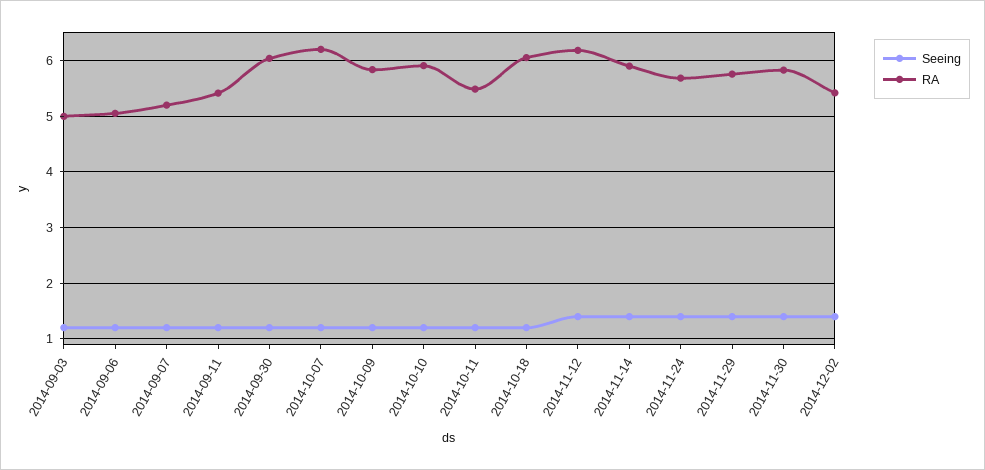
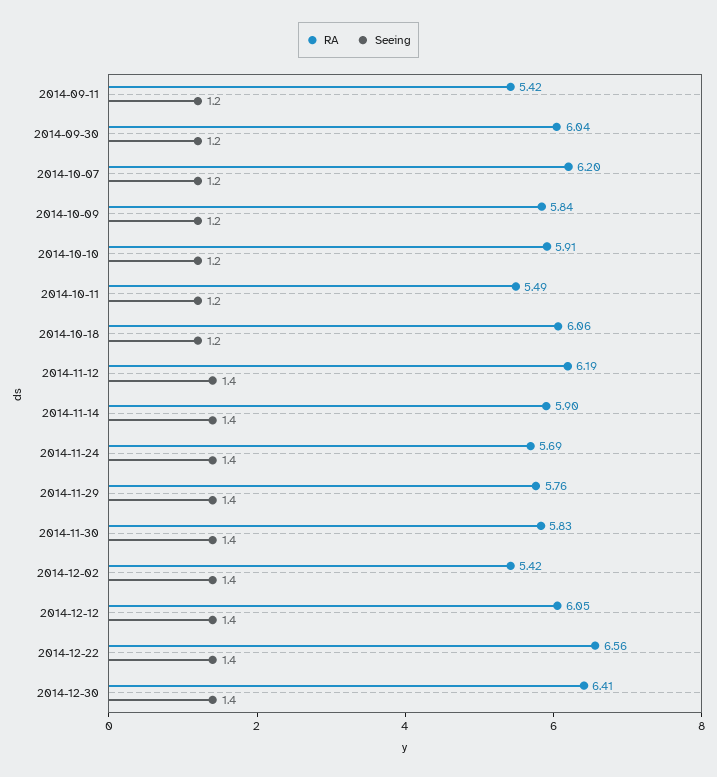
Seeing, 2014-09-03: 1.2 -> none
RA, 2014-09-03: 5 -> none
Seeing, 2014-09-06: 1.2 -> none
RA, 2014-09-06: 5 -> none
Seeing, 2014-09-07: 1.2 -> none
RA, 2014-09-07: 5.2 -> none
RA, 2014-12-12: none -> 6.05
Seeing, 2014-12-12: none -> 1.4
RA, 2014-12-22: none -> 6.56
Seeing, 2014-12-22: none -> 1.4
RA, 2014-12-30: none -> 6.41
Seeing, 2014-12-30: none -> 1.4

